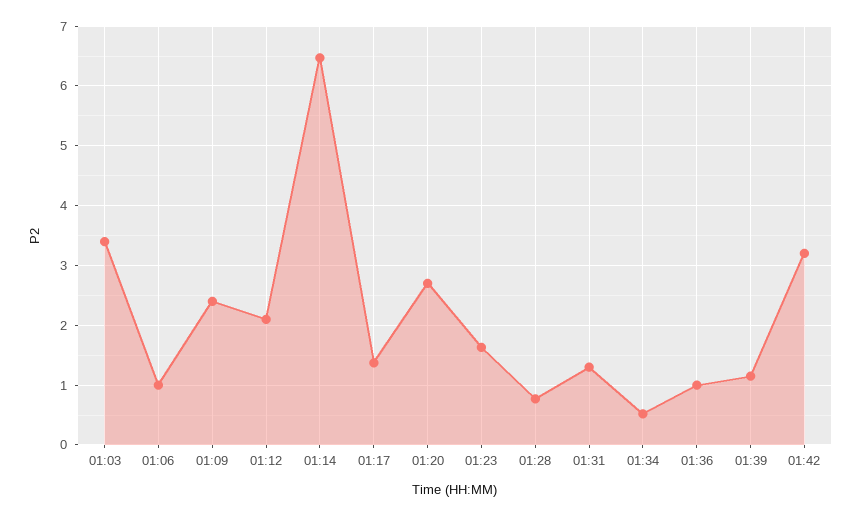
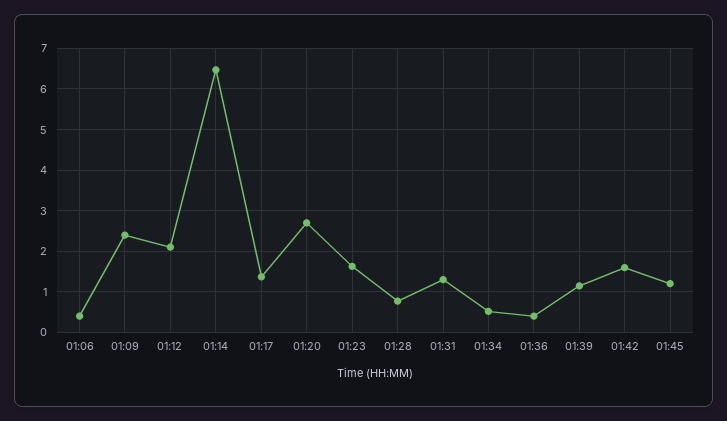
01:03: 3.4 -> none
01:06: 1 -> 0.4
01:36: 1 -> 0.4
01:42: 3.2 -> 1.6
01:45: none -> 1.2

